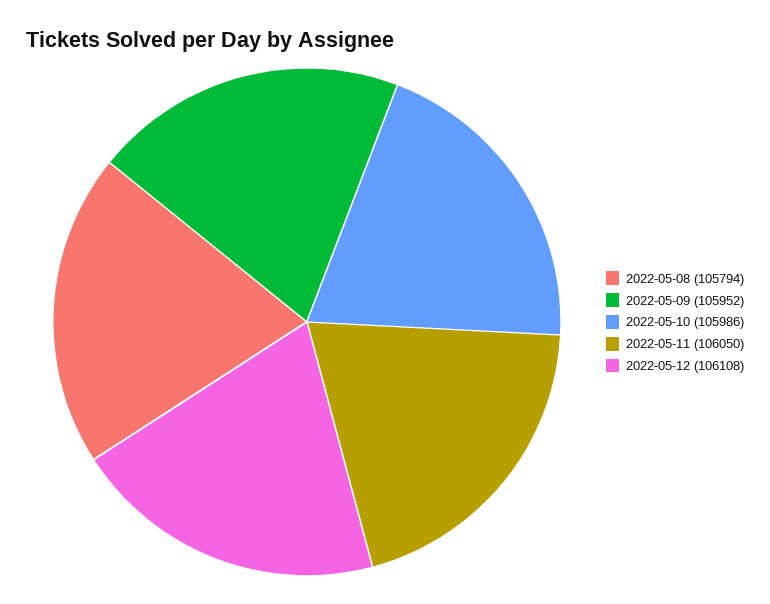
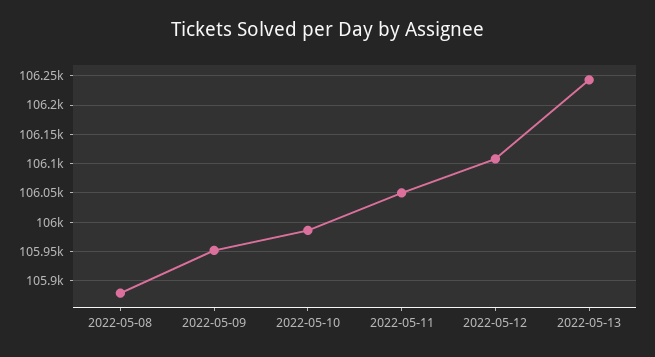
2022-05-08: 105794 -> 105875
2022-05-13: none -> 106250

